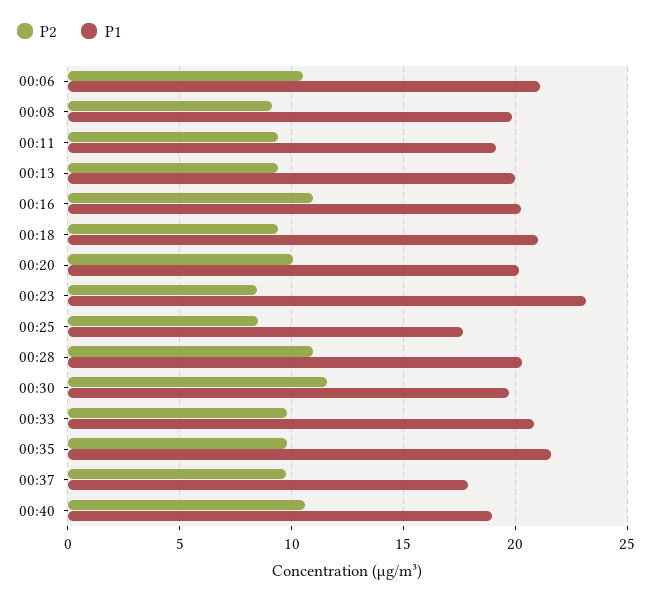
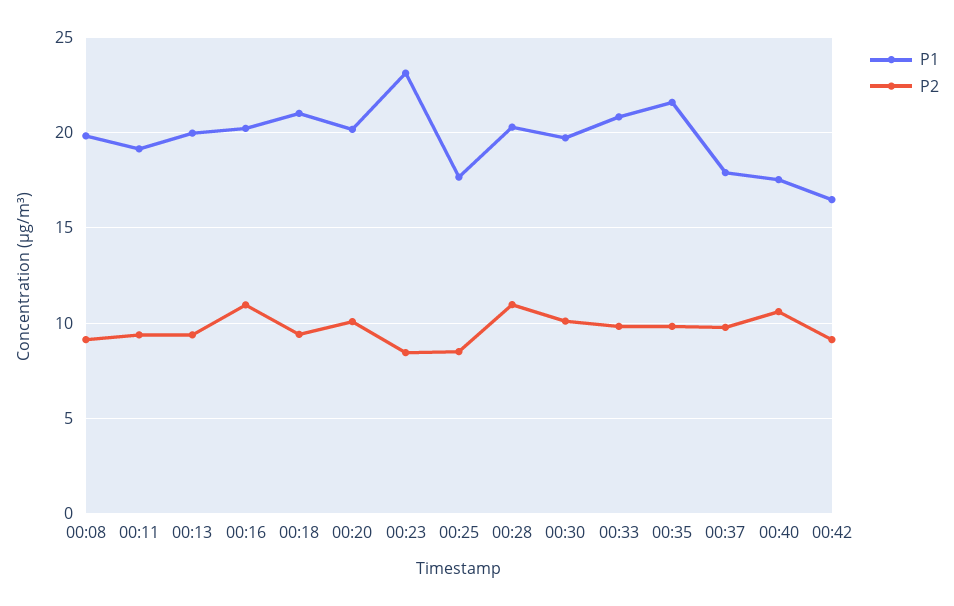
P2, 00:06: 10.5 -> none
P1, 00:06: 21 -> none
P2, 00:30: 11.5 -> 10
P1, 00:40: 19 -> 17.5
P1, 00:42: none -> 16.5
P2, 00:42: none -> 9

